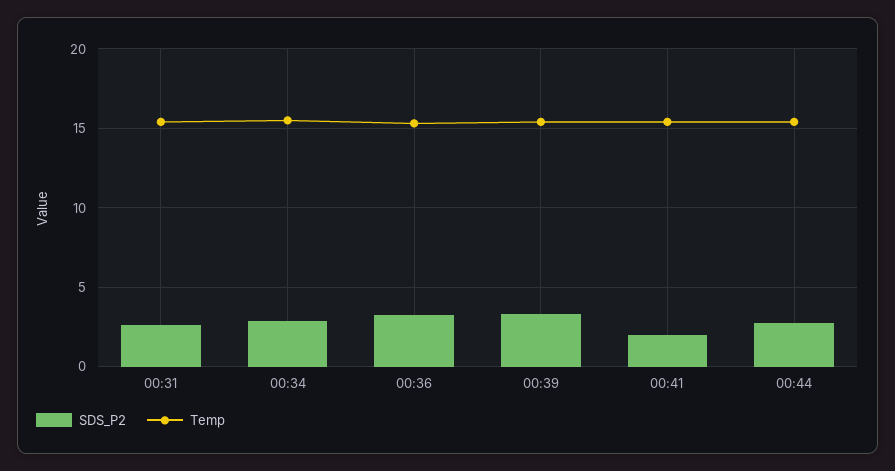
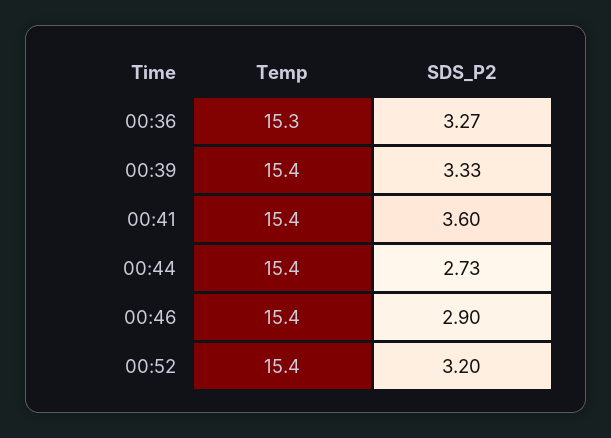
SDS_P2, 00:31: 2.5 -> none
Temp, 00:31: 15.5 -> none
SDS_P2, 00:34: 3 -> none
Temp, 00:34: 15.5 -> none
SDS_P2, 00:41: 2 -> 3.6
Temp, 00:46: none -> 15.4
SDS_P2, 00:46: none -> 2.9
Temp, 00:52: none -> 15.4
SDS_P2, 00:52: none -> 3.2

